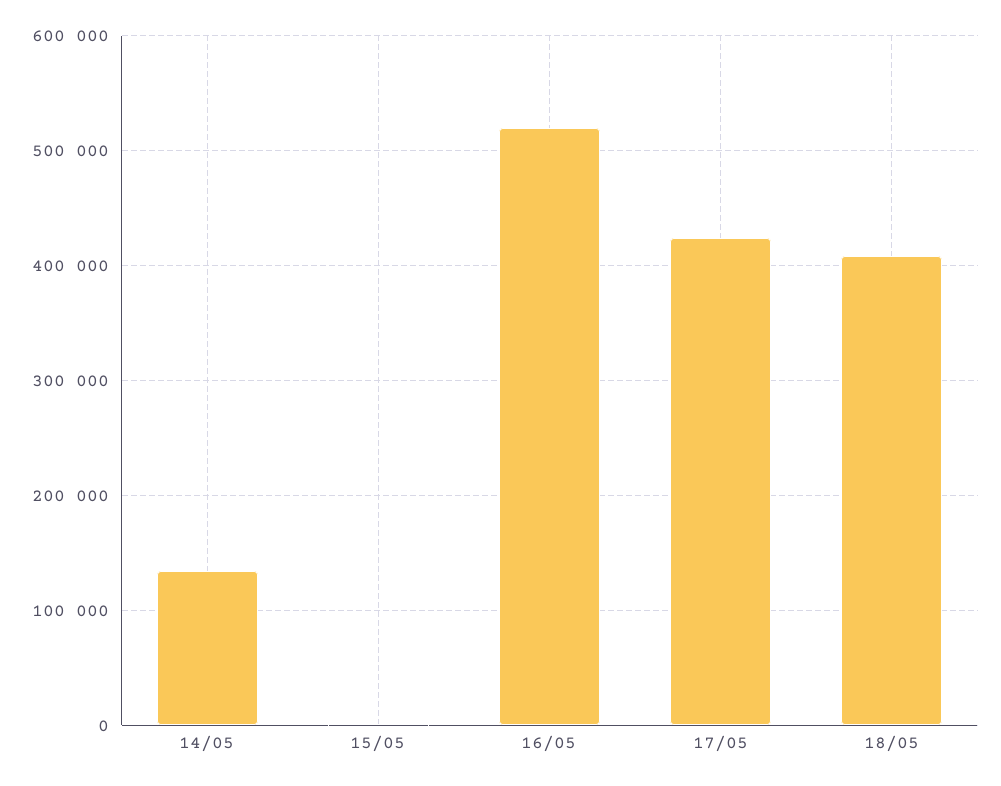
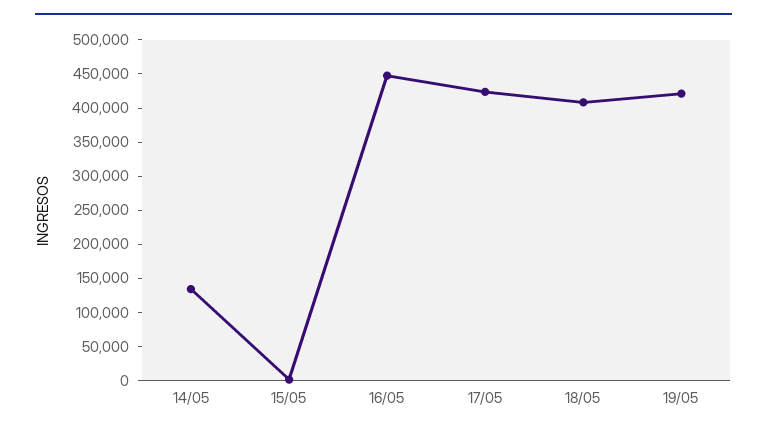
16/05: 520000 -> 450000
19/05: none -> 425000

